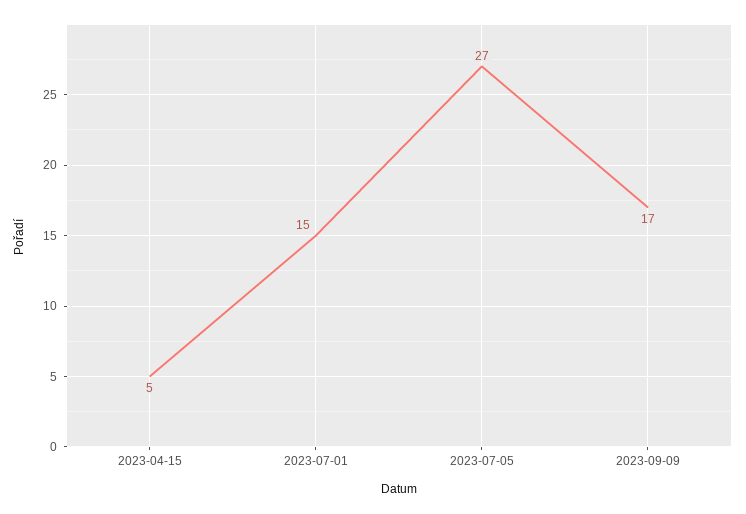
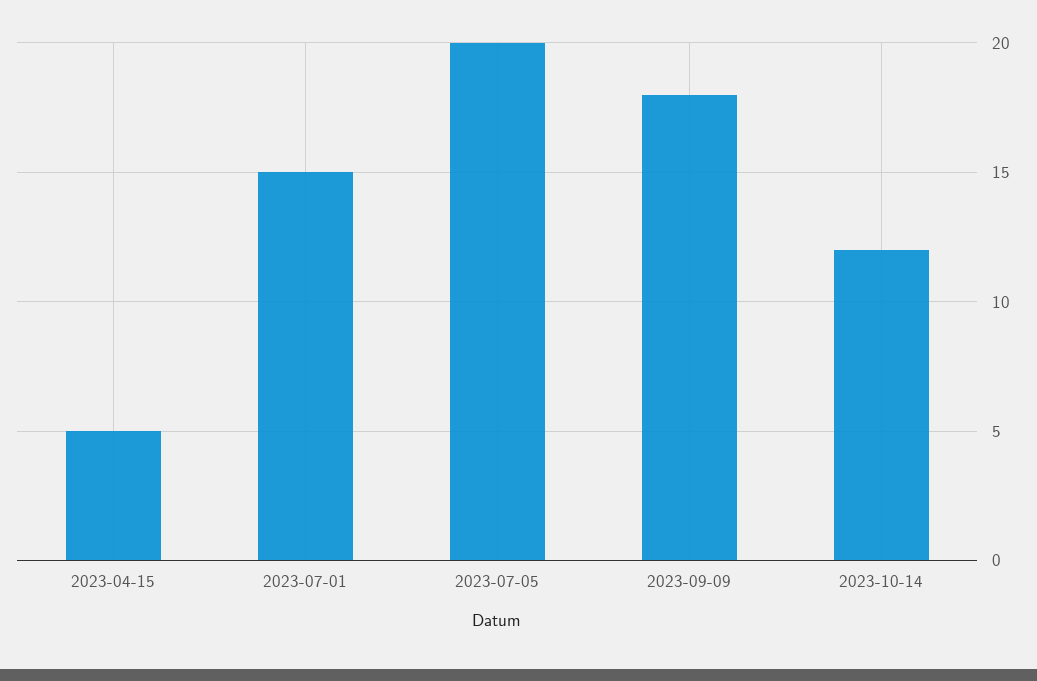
2023-07-05: 27 -> 20
2023-09-09: 17 -> 18
2023-10-14: none -> 12

